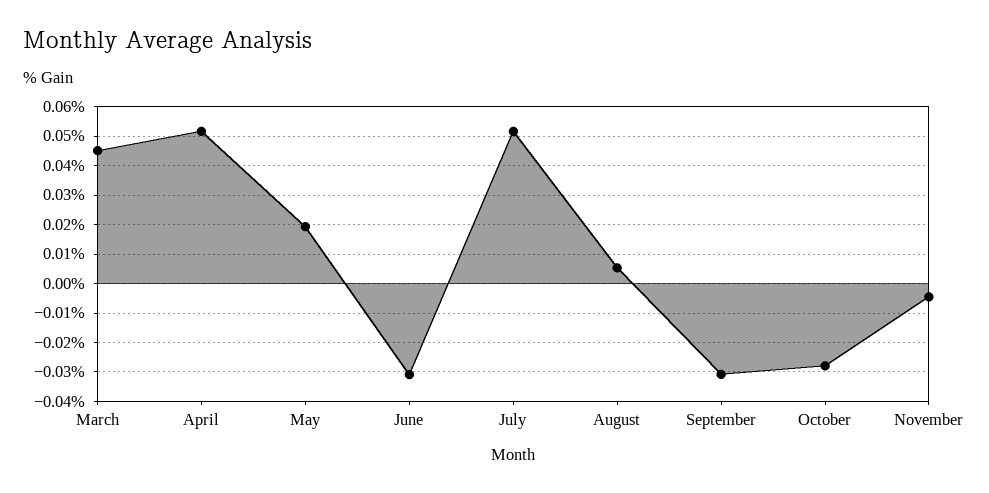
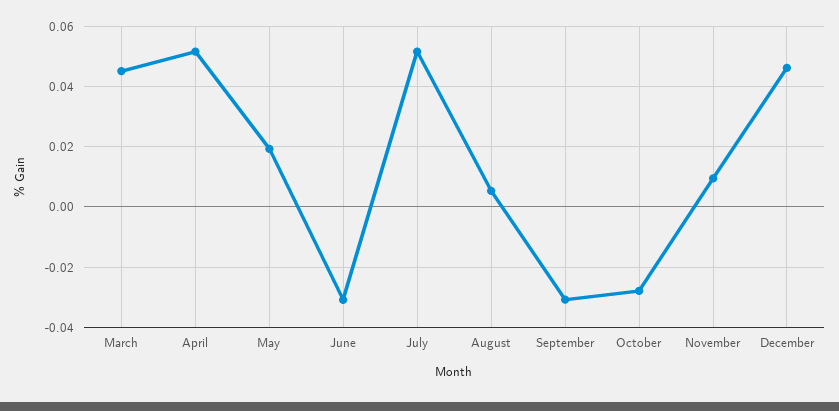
November: -0.005 -> 0.01
December: none -> 0.046

